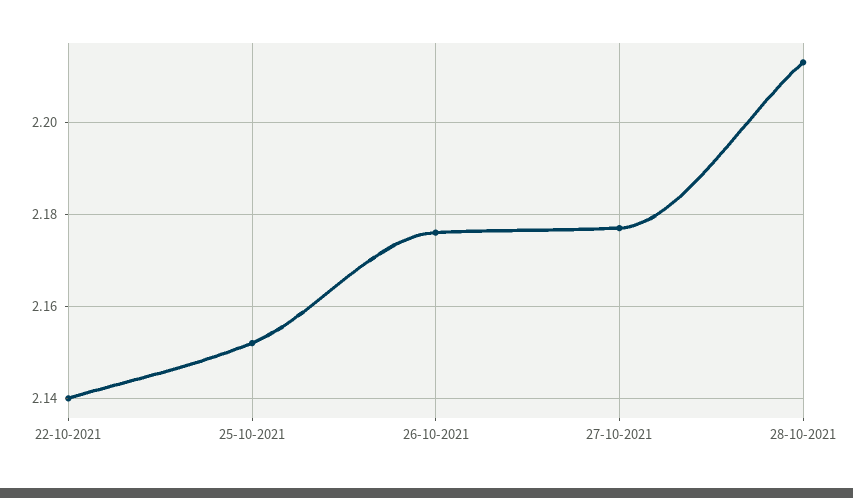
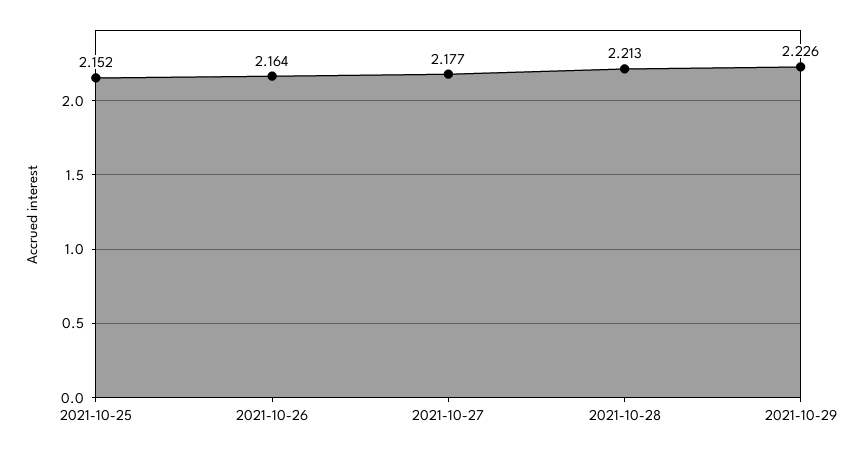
22-10-2021: 2.14 -> none
26-10-2021: 2.175 -> 2.164
2021-10-29: none -> 2.226

